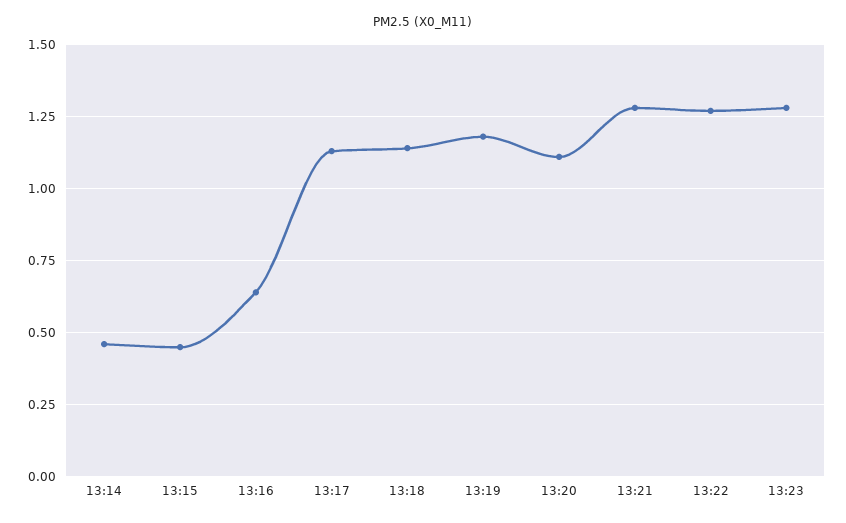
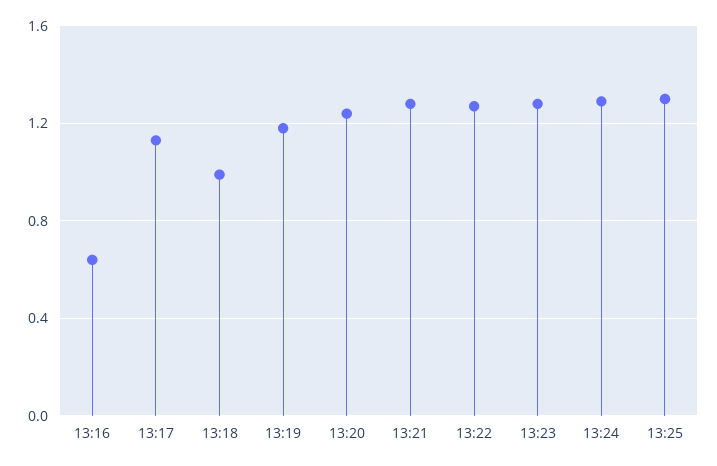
13:14: 0.45 -> none
13:15: 0.45 -> none
13:18: 1.15 -> 1
13:20: 1.1 -> 1.25
13:24: none -> 1.3
13:25: none -> 1.3

